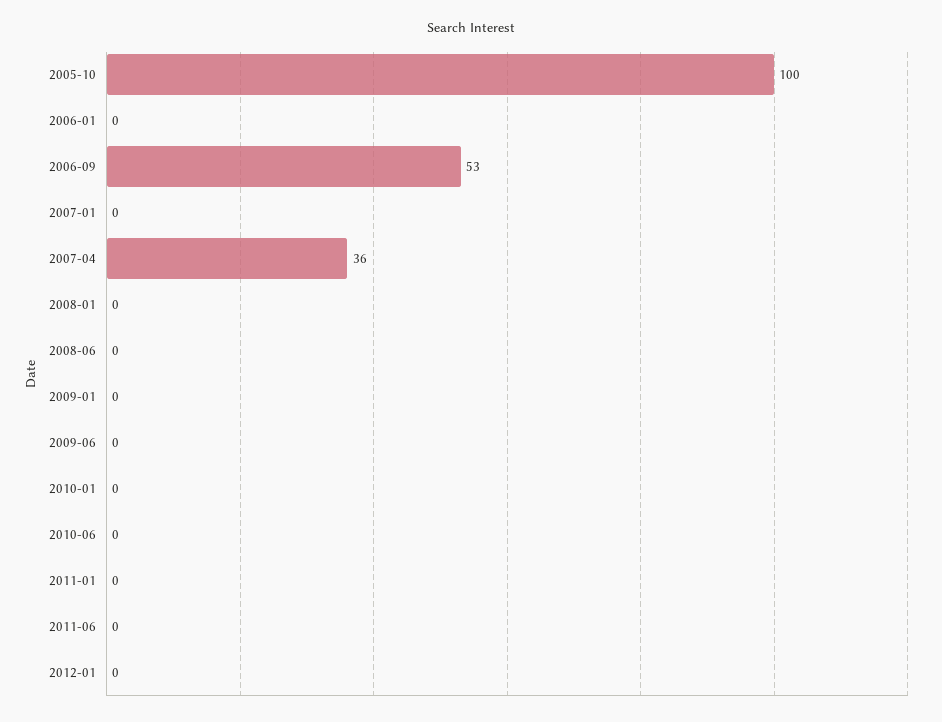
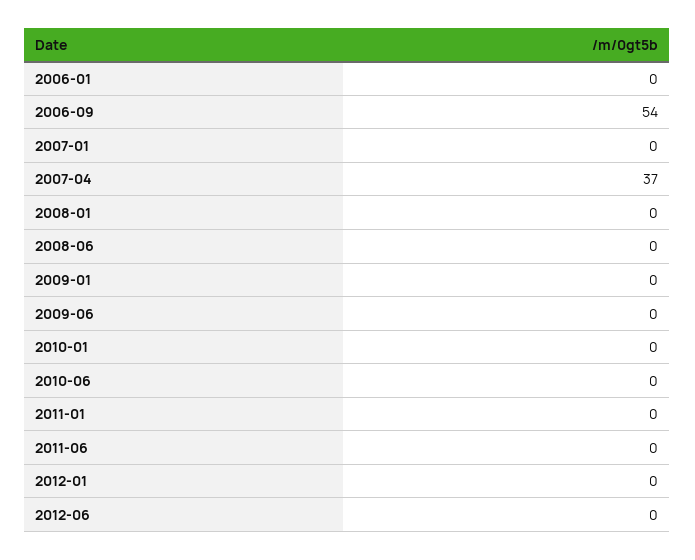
2005-10: 100 -> none
2006-09: 53 -> 54
2007-04: 36 -> 37
2012-06: none -> 0

